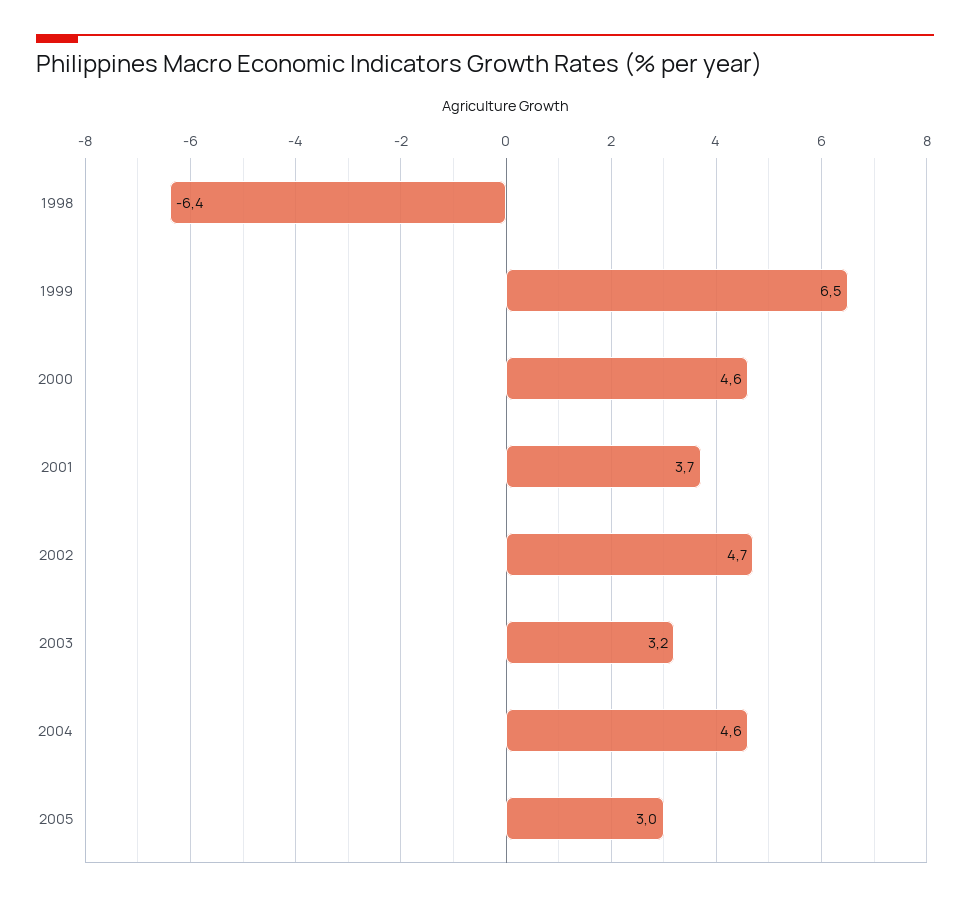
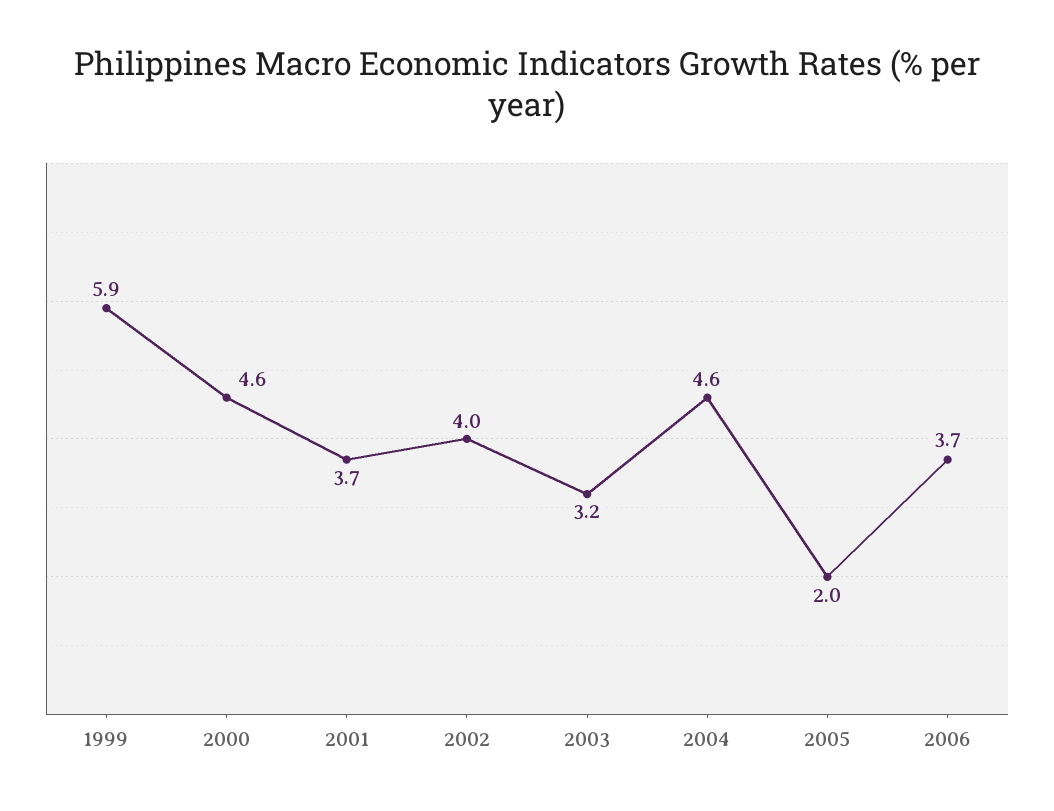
1998: -6.4 -> none
1999: 6.5 -> 5.9
2002: 4.7 -> 4
2005: 3 -> 2
2006: none -> 3.7

